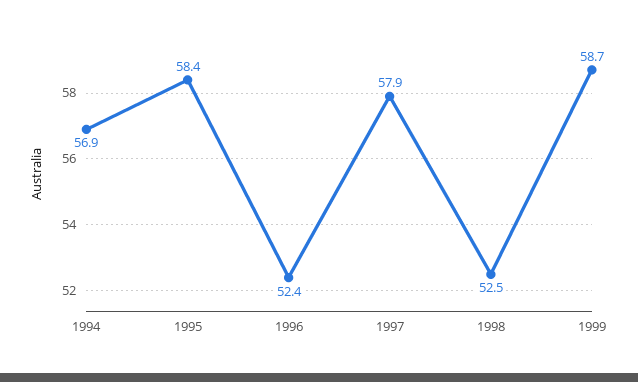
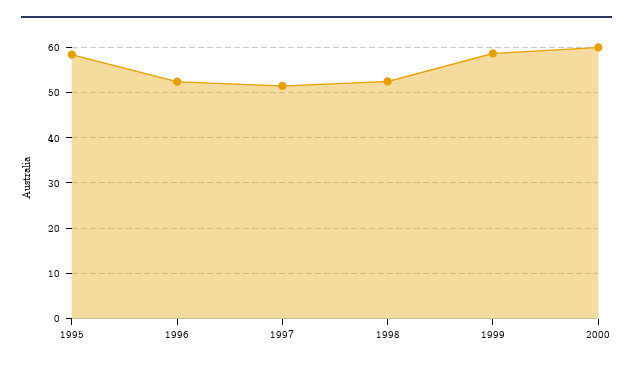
1994: 56.9 -> none
1997: 57.9 -> 52
2000: none -> 60

